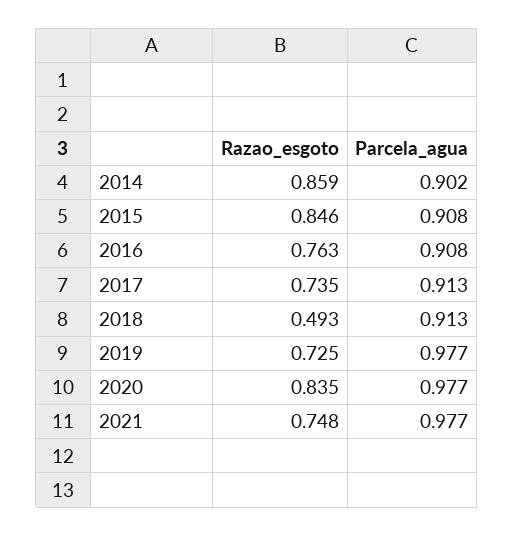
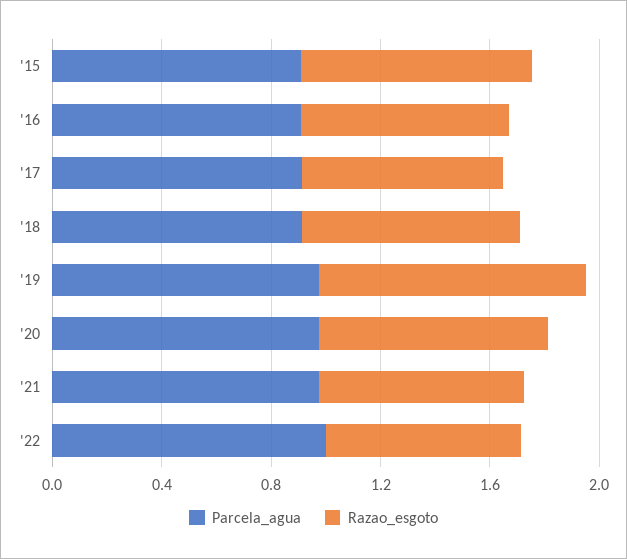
Razao_esgoto, 2014: 0.859 -> none
Parcela_agua, 2014: 0.902 -> none
Razao_esgoto, 2018: 0.493 -> 0.8
Razao_esgoto, 2019: 0.725 -> 1
Parcela_agua, '22: none -> 1
Razao_esgoto, '22: none -> 0.7

